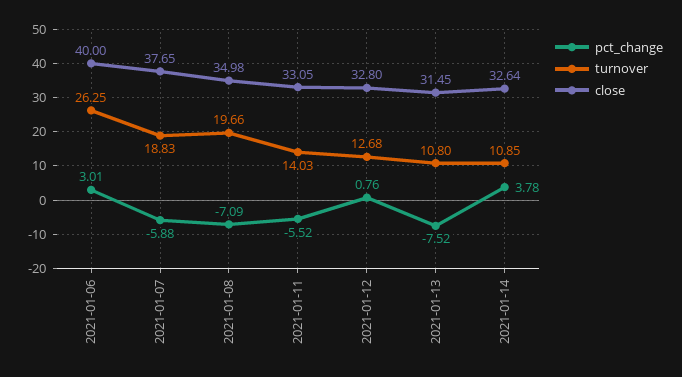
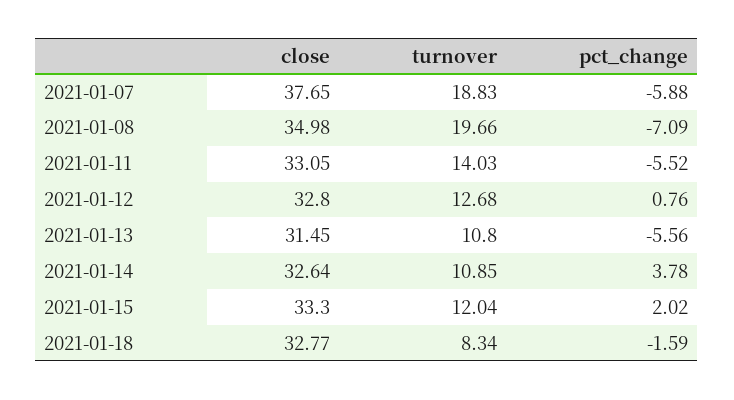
pct_change, 2021-01-06: 3.01 -> none
turnover, 2021-01-06: 26.25 -> none
close, 2021-01-06: 40 -> none
pct_change, 2021-01-13: -7.52 -> -5.56
close, 2021-01-15: none -> 33.3
turnover, 2021-01-15: none -> 12.04
pct_change, 2021-01-15: none -> 2.02
close, 2021-01-18: none -> 32.77
turnover, 2021-01-18: none -> 8.34
pct_change, 2021-01-18: none -> -1.59

